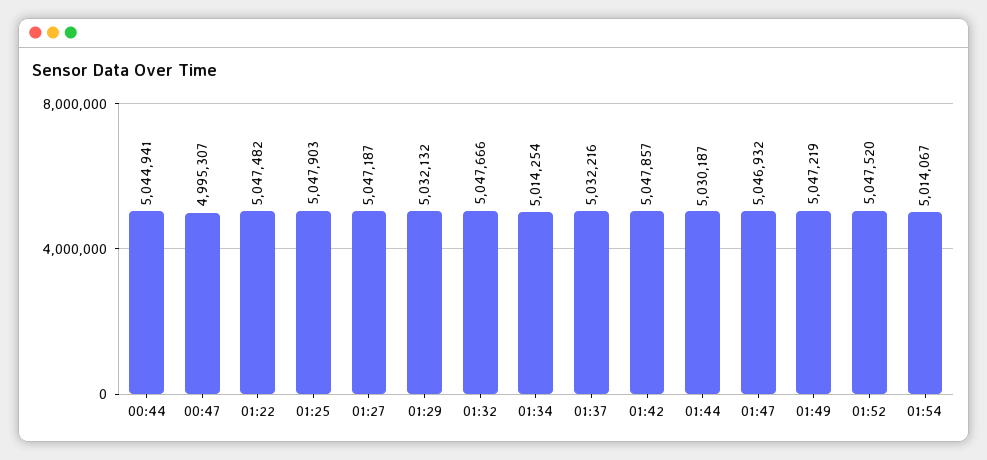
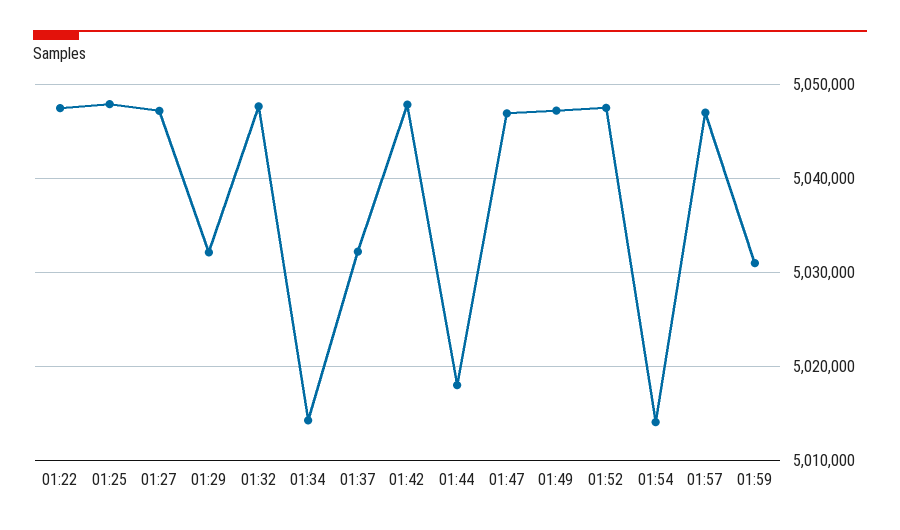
00:44: 5044941 -> none
00:47: 4995307 -> none
01:44: 5030187 -> 5018000
01:57: none -> 5047000
01:59: none -> 5031000

